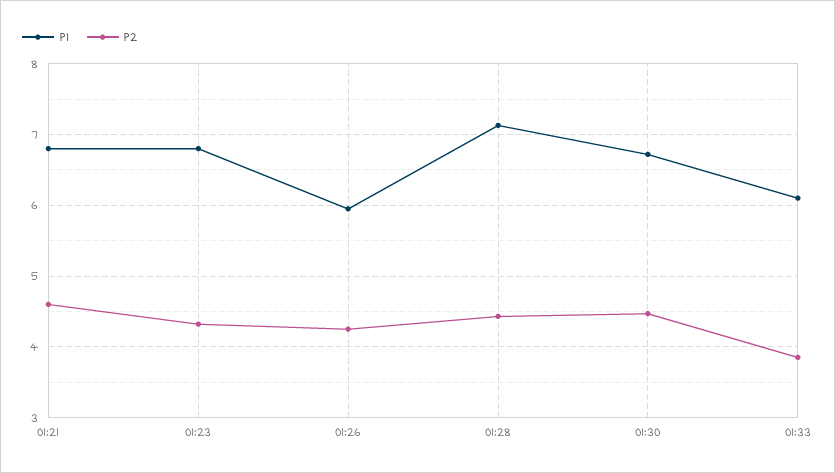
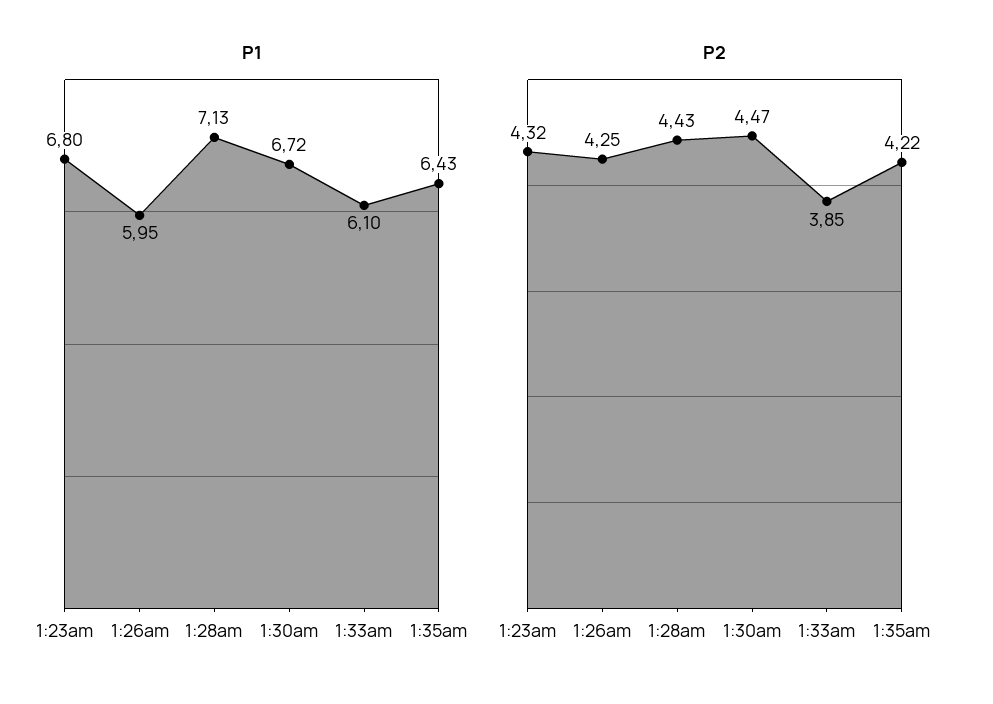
P1, 01:21: 6.8 -> none
P2, 01:21: 4.6 -> none
P1, 1:35am: none -> 6.43
P2, 1:35am: none -> 4.22

